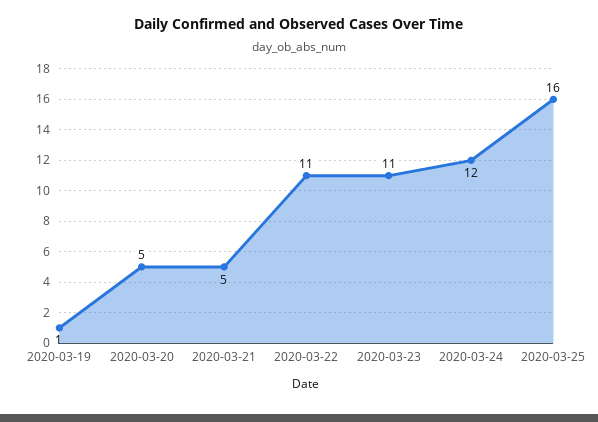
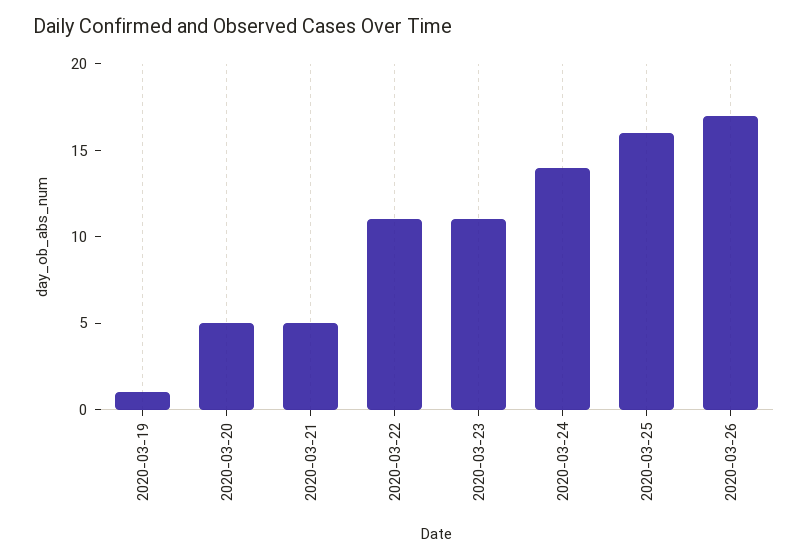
2020-03-24: 12 -> 14
2020-03-26: none -> 17

